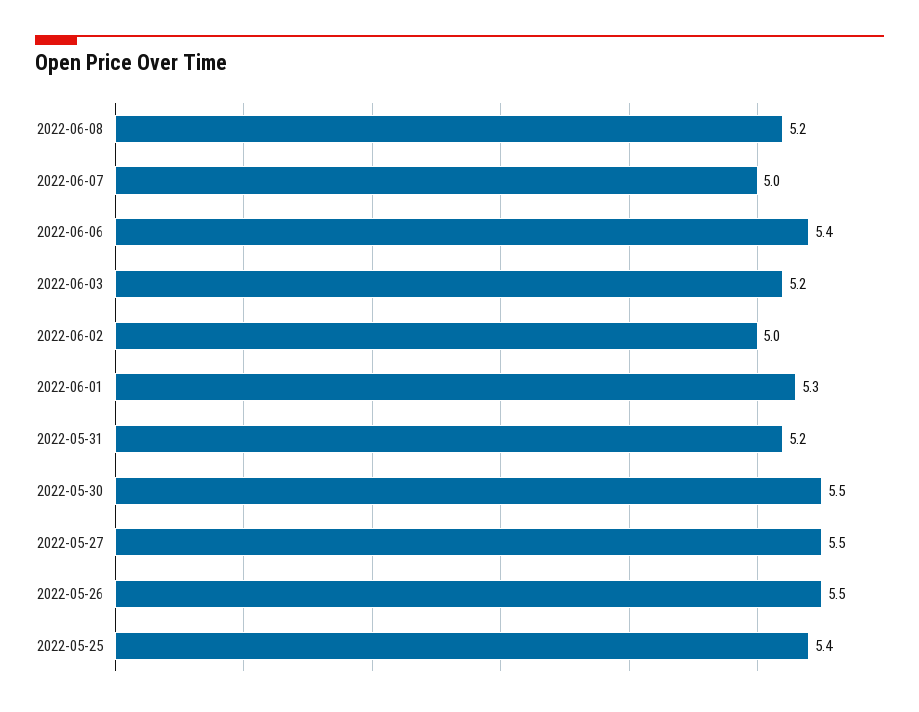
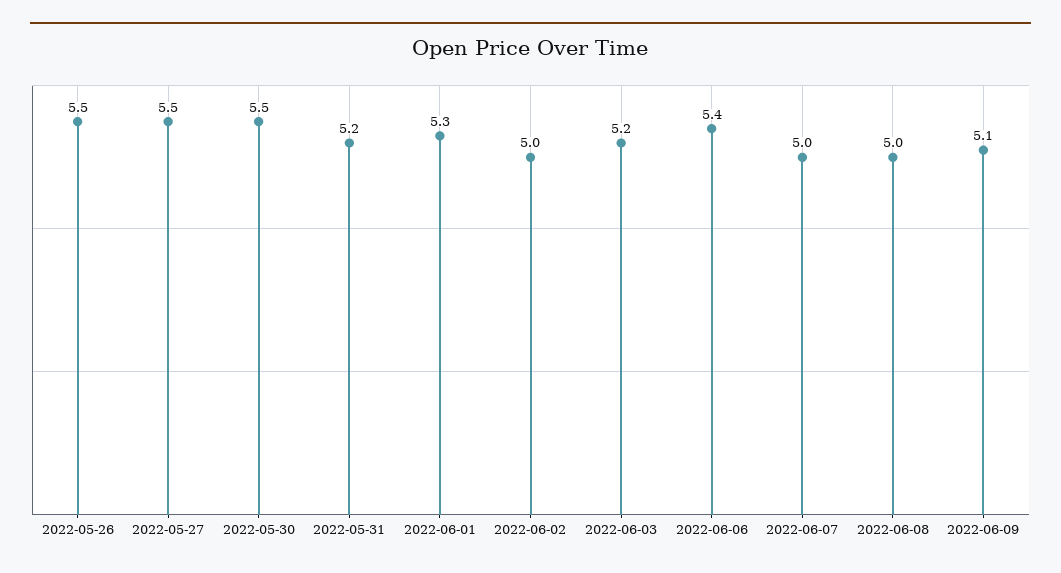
2022-06-08: 5.2 -> 5
2022-05-25: 5.4 -> none
2022-06-09: none -> 5.1

